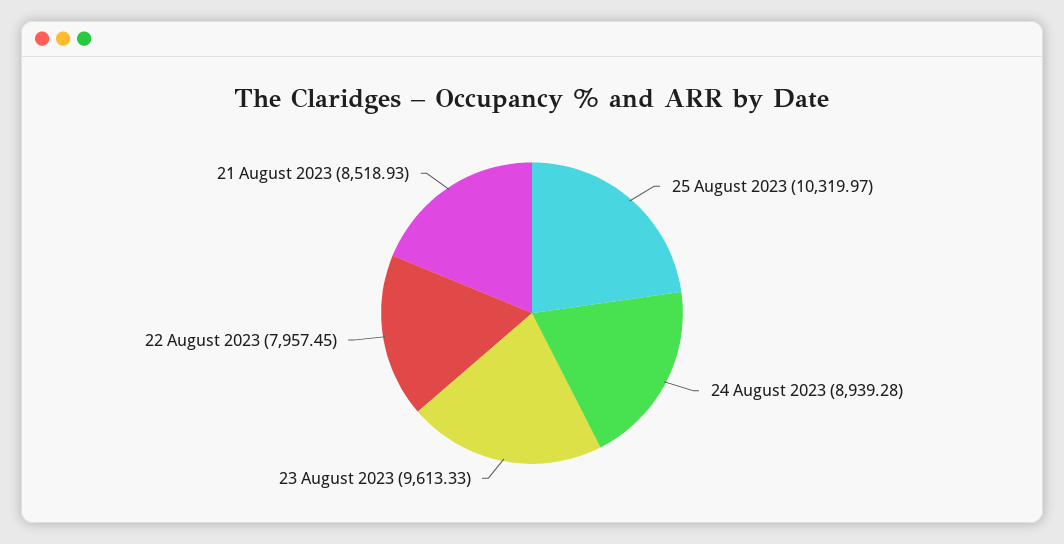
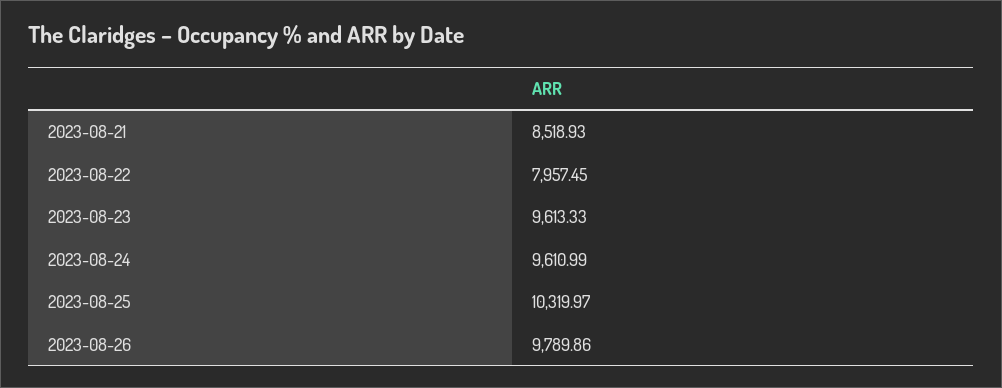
24 August 2023: 8939.28 -> 9610.99
2023-08-26: none -> 9789.86

